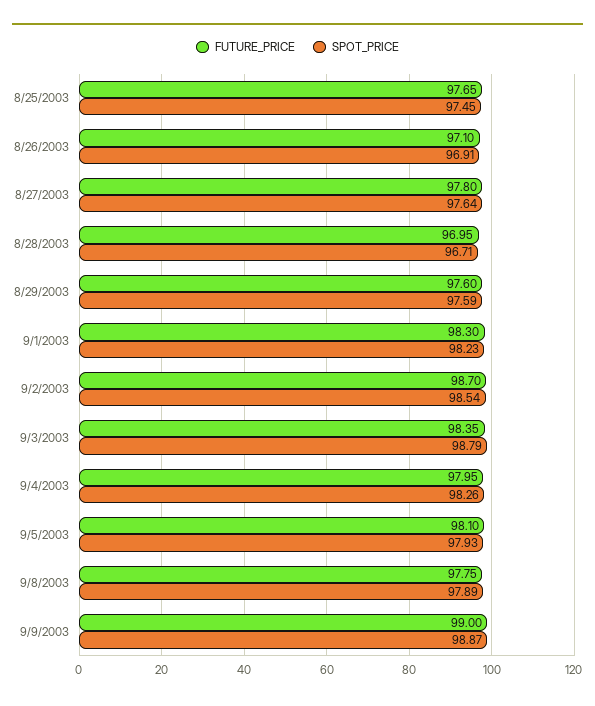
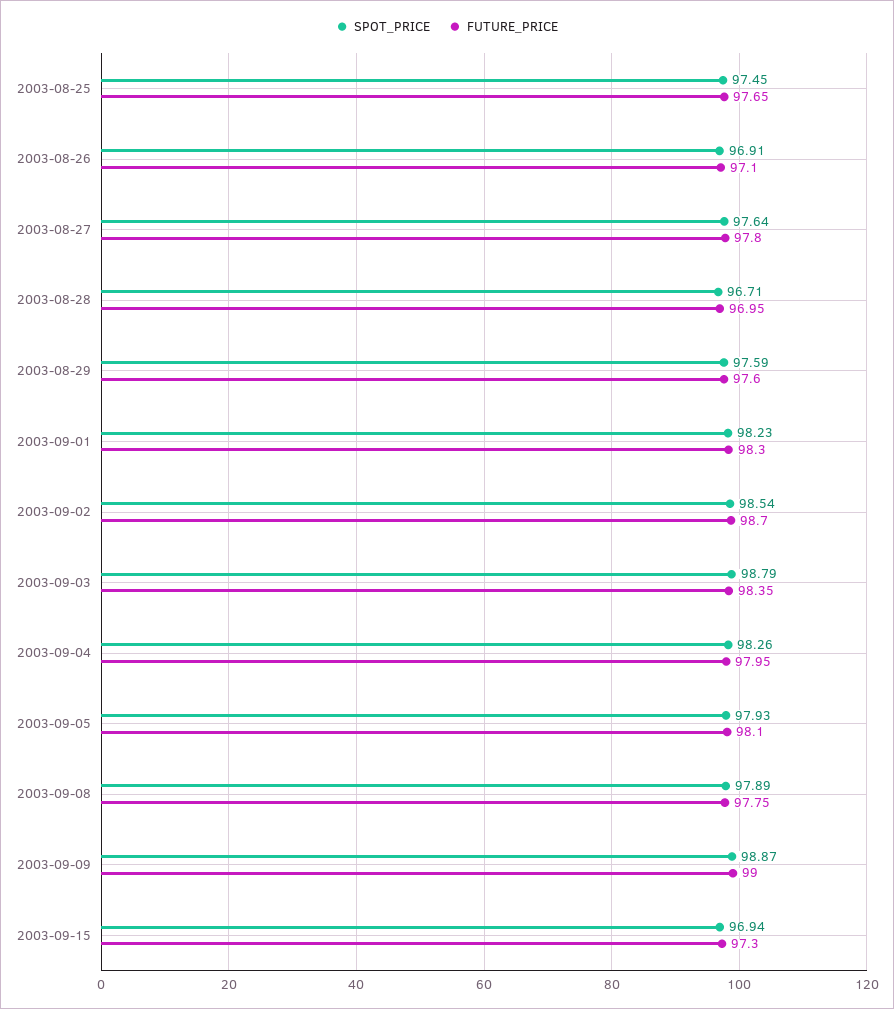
SPOT_PRICE, 2003-09-15: none -> 96.94
FUTURE_PRICE, 2003-09-15: none -> 97.3

